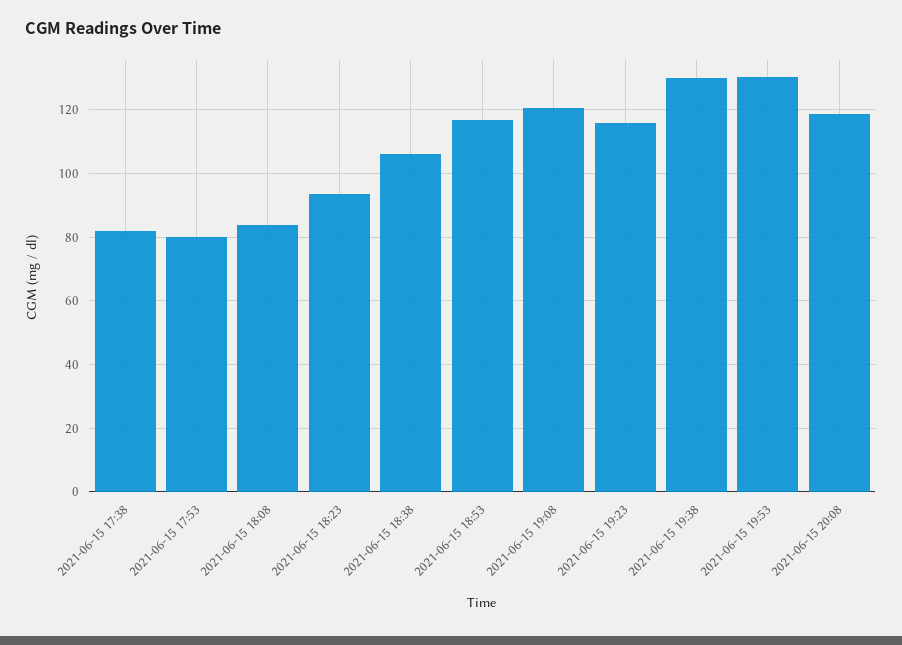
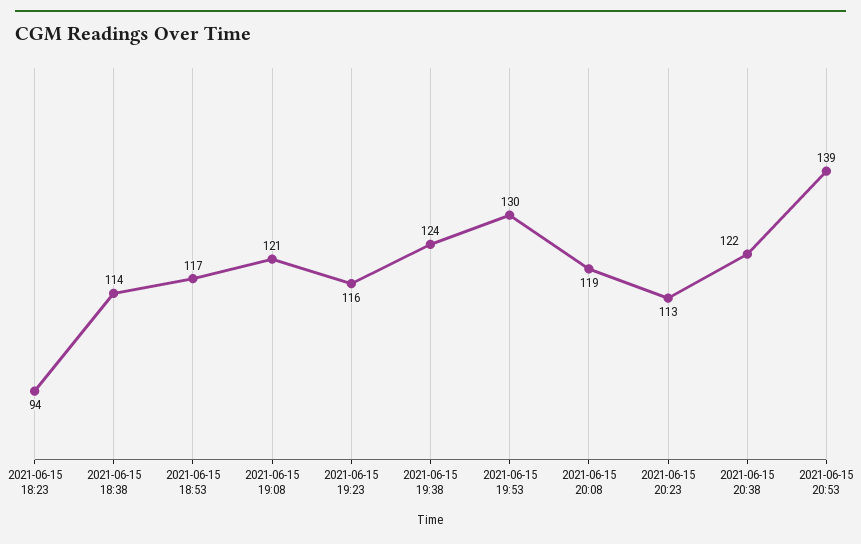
2021-06-15 17:38: 82 -> none
2021-06-15 17:53: 80 -> none
2021-06-15 18:08: 84 -> none
2021-06-15 18:38: 106 -> 114
2021-06-15 19:38: 130 -> 124
2021-06-15 20:23: none -> 113
2021-06-15 20:38: none -> 122
2021-06-15 20:53: none -> 139

